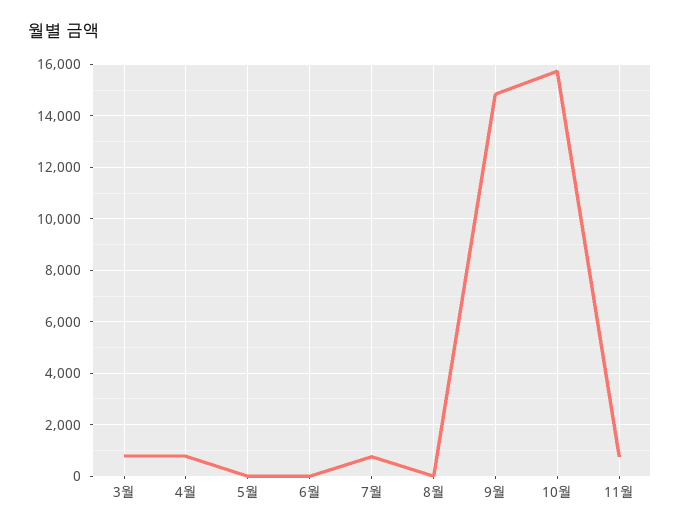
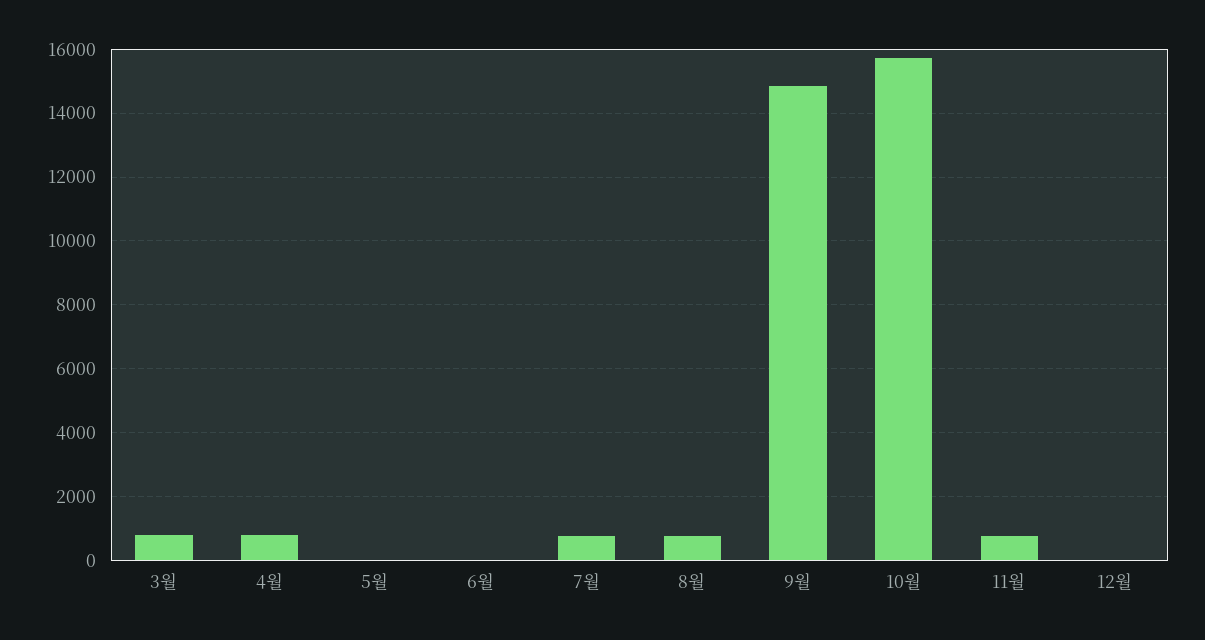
8월: 0 -> 800
12월: none -> 0

